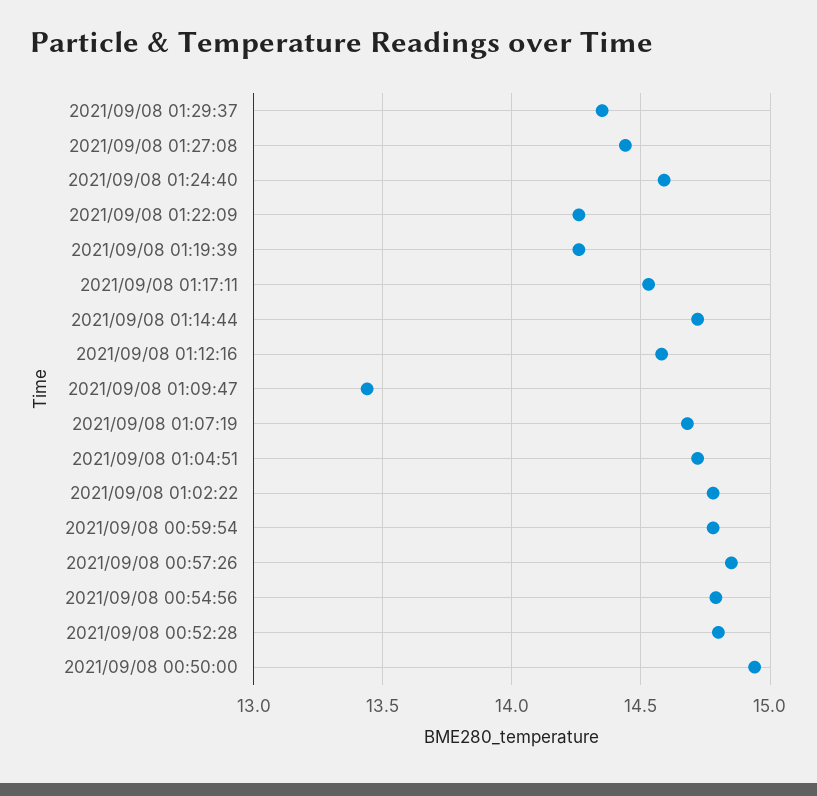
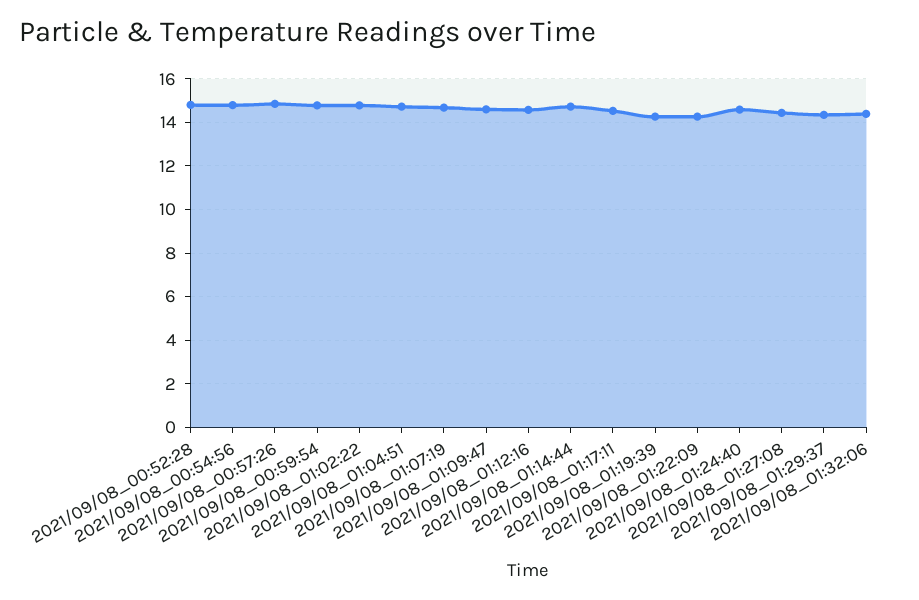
2021/09/08 01:09:47: 13.45 -> 14.5
2021/09/08 00:50:00: 14.95 -> none
2021/09/08_01:32:06: none -> 14.5

